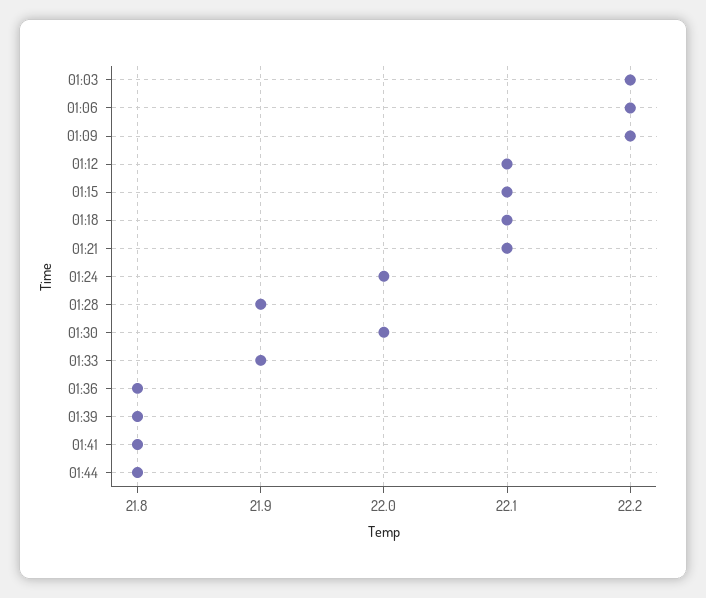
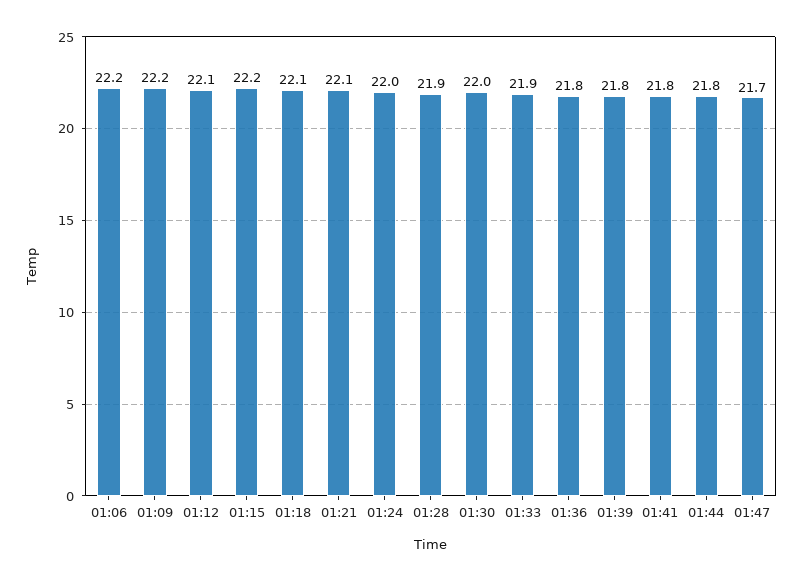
01:03: 22.2 -> none
01:15: 22.1 -> 22.2
01:47: none -> 21.7

